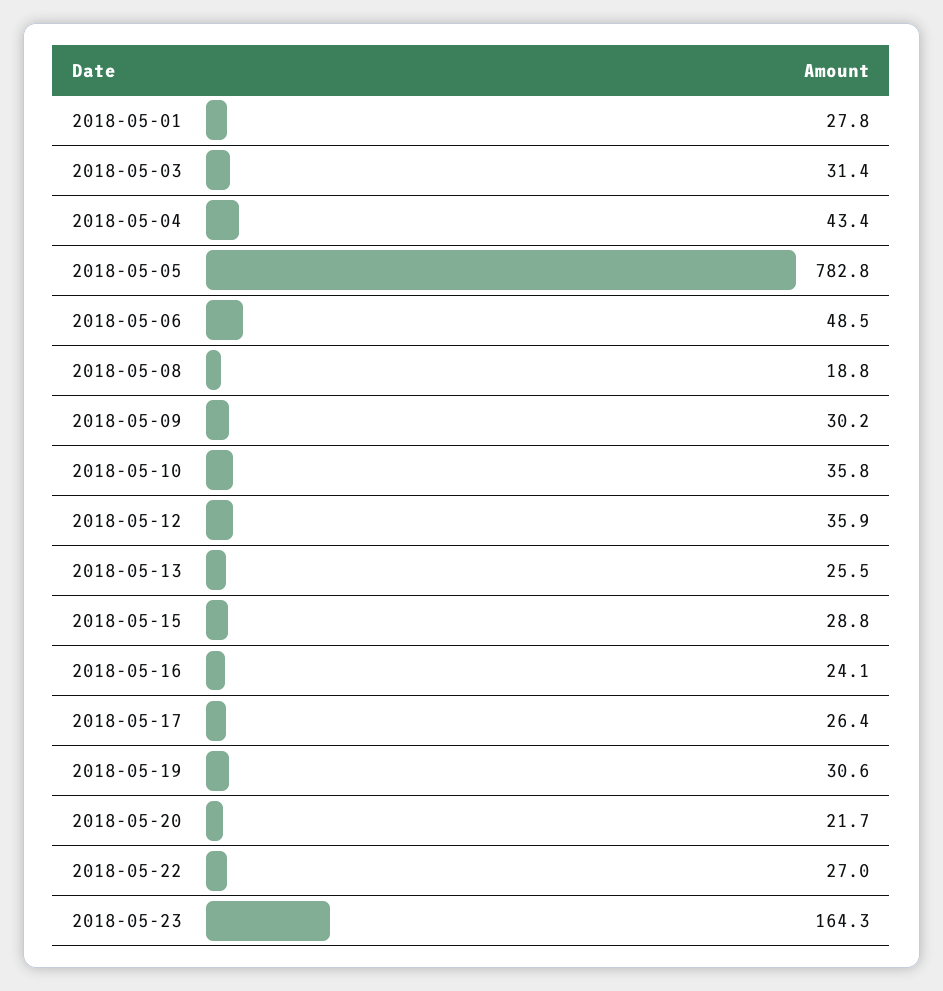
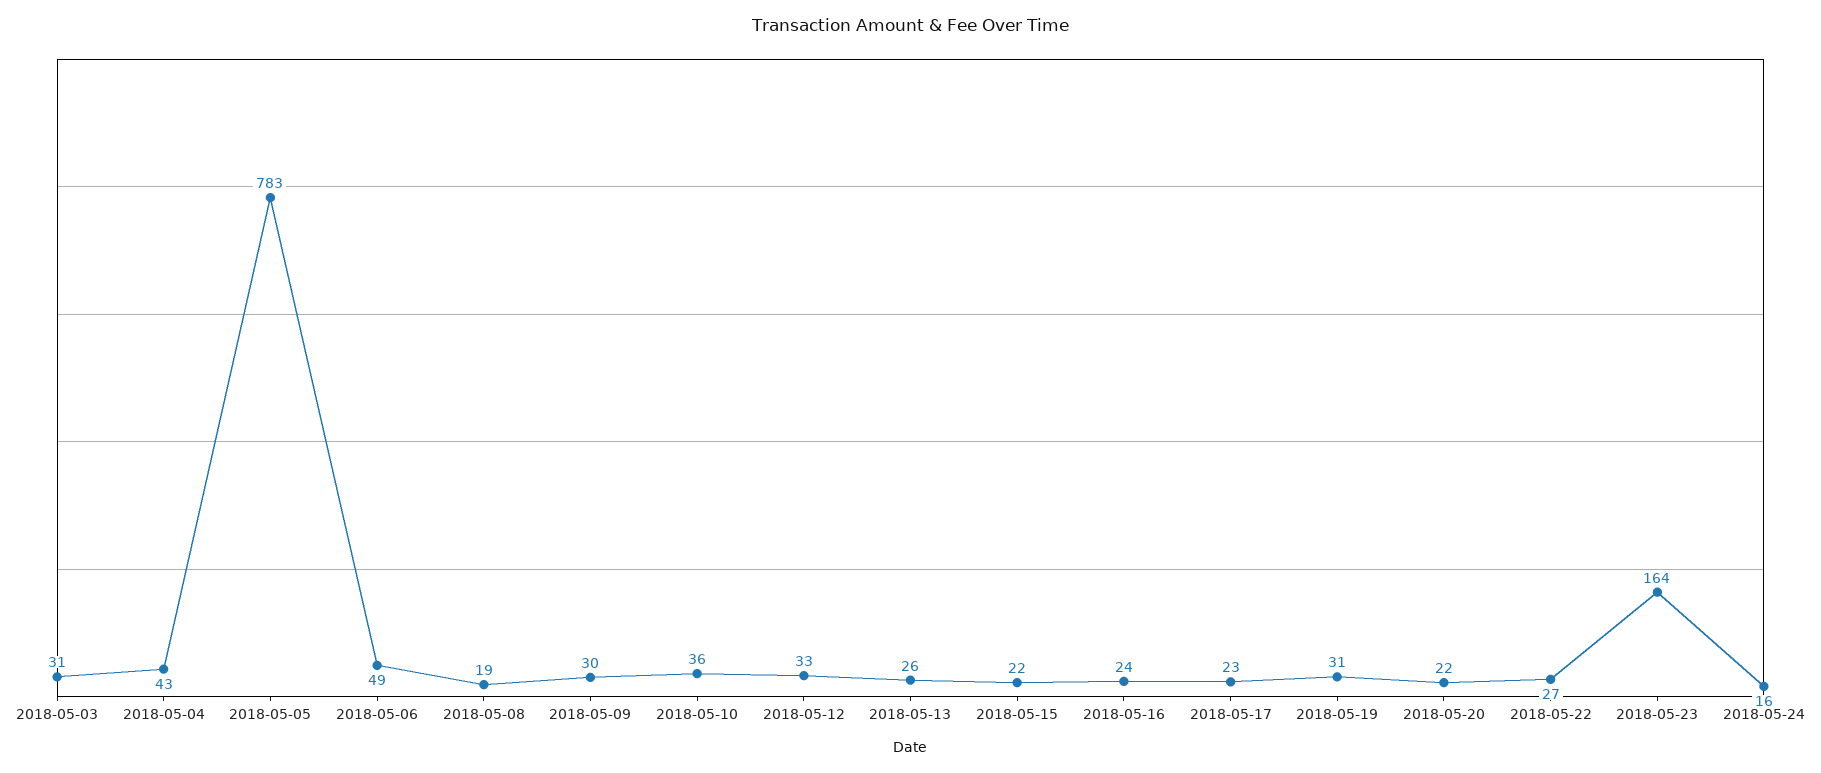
2018-05-01: 27.8 -> none
2018-05-12: 35.9 -> 33
2018-05-15: 28.8 -> 22
2018-05-17: 26.4 -> 23
2018-05-24: none -> 16

